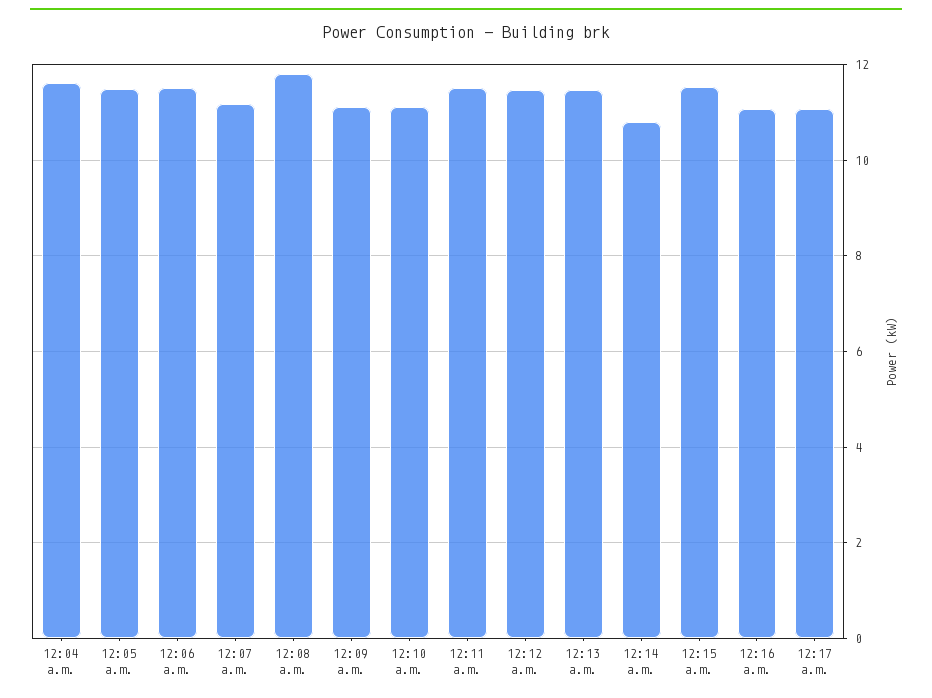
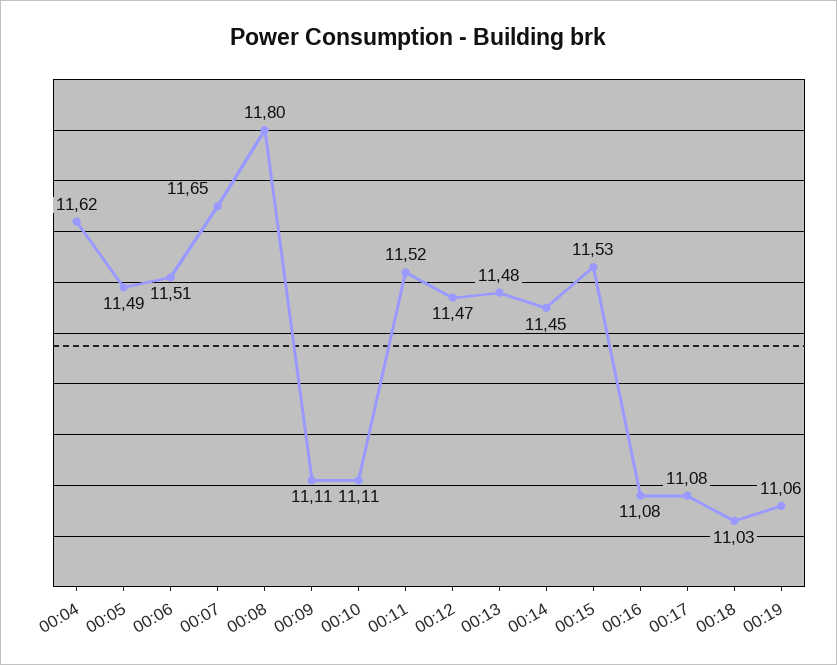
12:07 a.m.: 11.2 -> 11.65
12:14 a.m.: 10.8 -> 11.45
00:18: none -> 11.03
00:19: none -> 11.06

